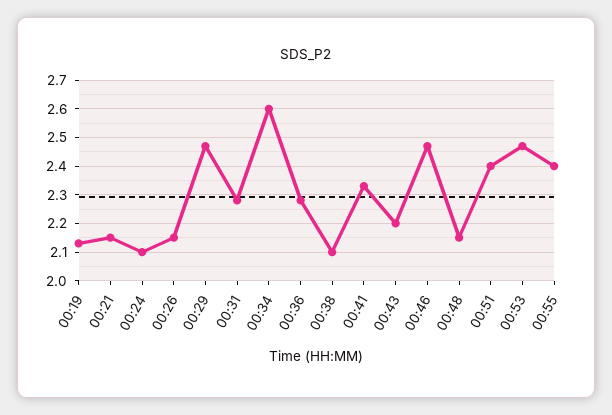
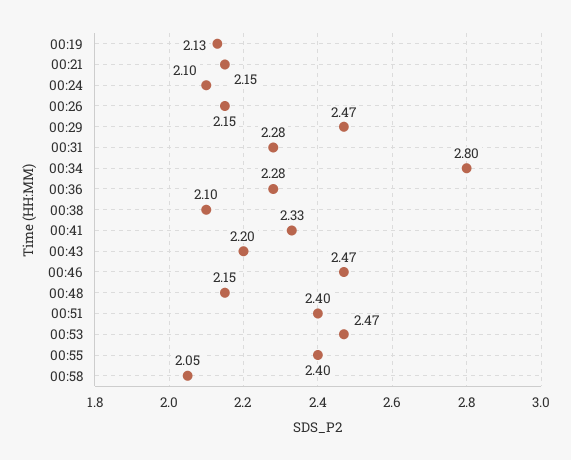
00:34: 2.6 -> 2.8
00:58: none -> 2.05

